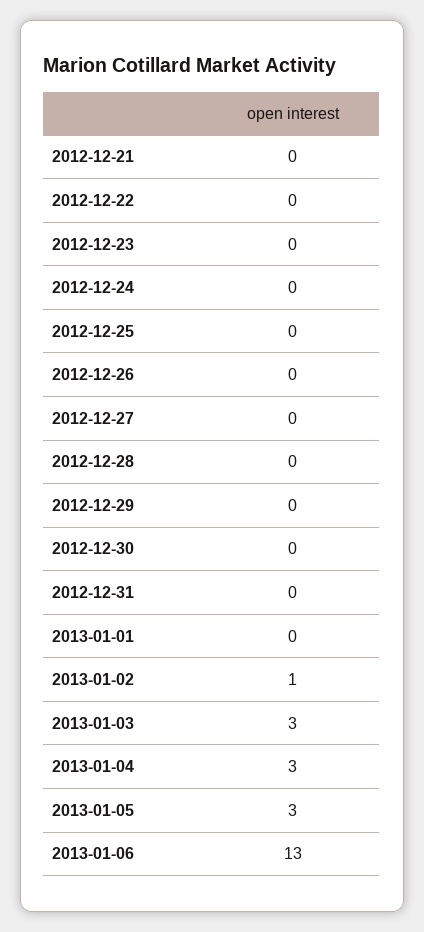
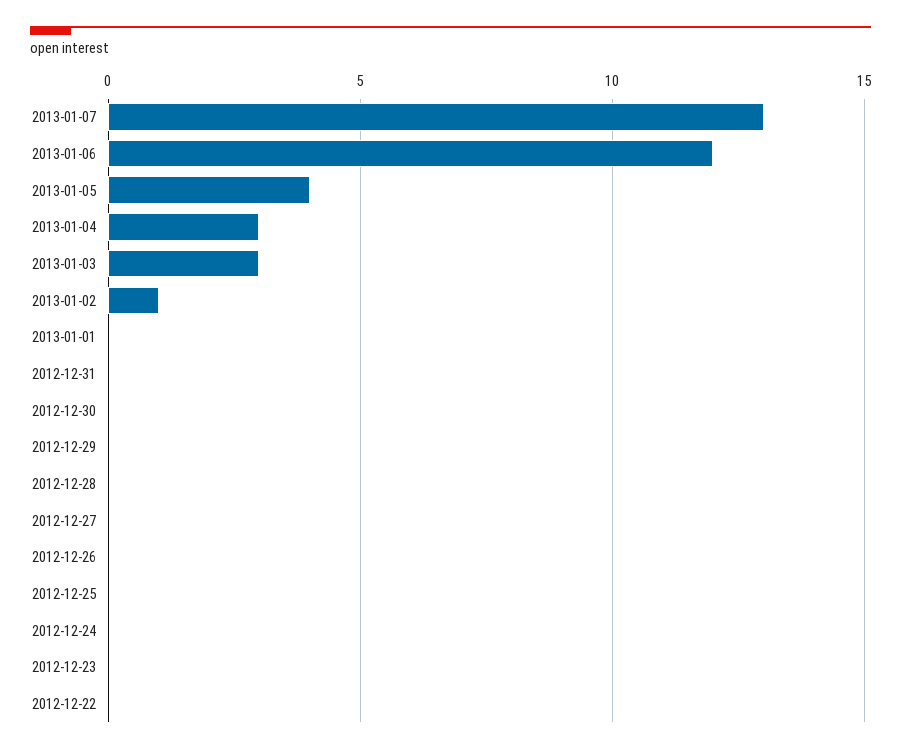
2012-12-21: 0 -> none
2013-01-05: 3 -> 4
2013-01-06: 13 -> 12
2013-01-07: none -> 13

